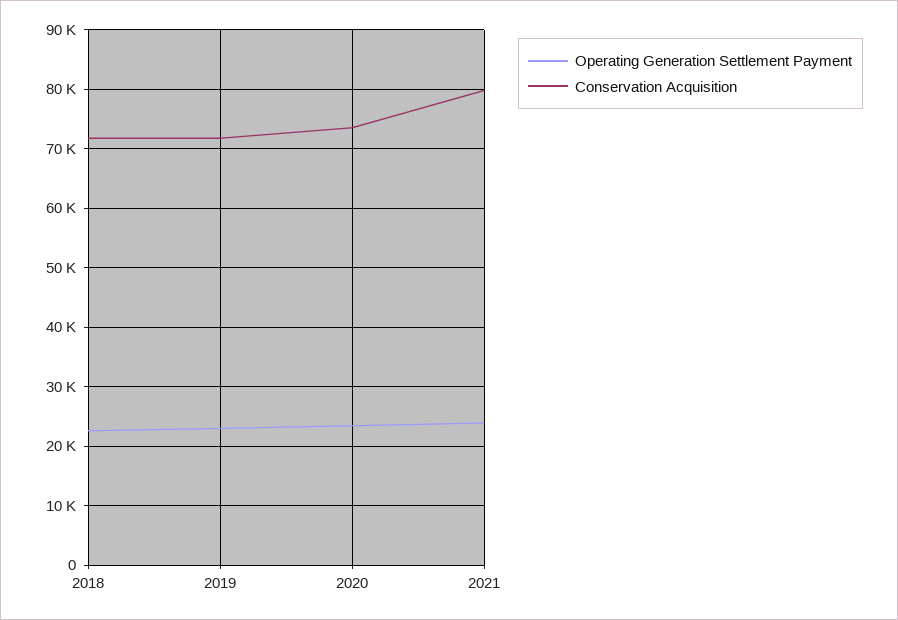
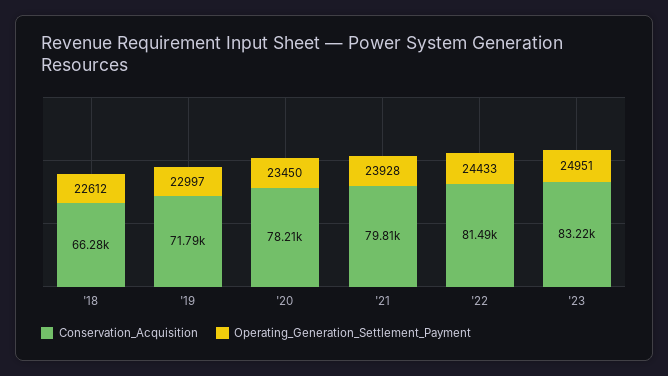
Conservation Acquisition, 2018: 72000 -> 66280
Conservation Acquisition, 2020: 74000 -> 78210
Conservation Acquisition, '22: none -> 81490
Operating Generation Settlement Payment, '22: none -> 24433
Conservation Acquisition, '23: none -> 83220
Operating Generation Settlement Payment, '23: none -> 24951

